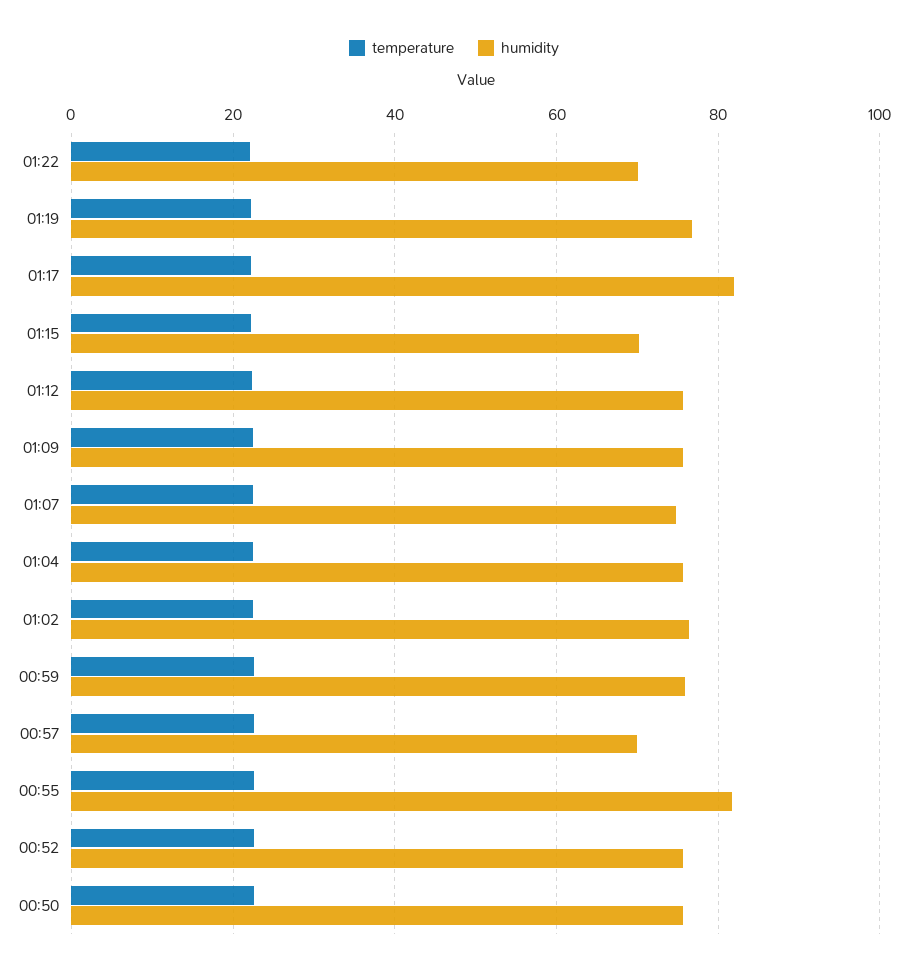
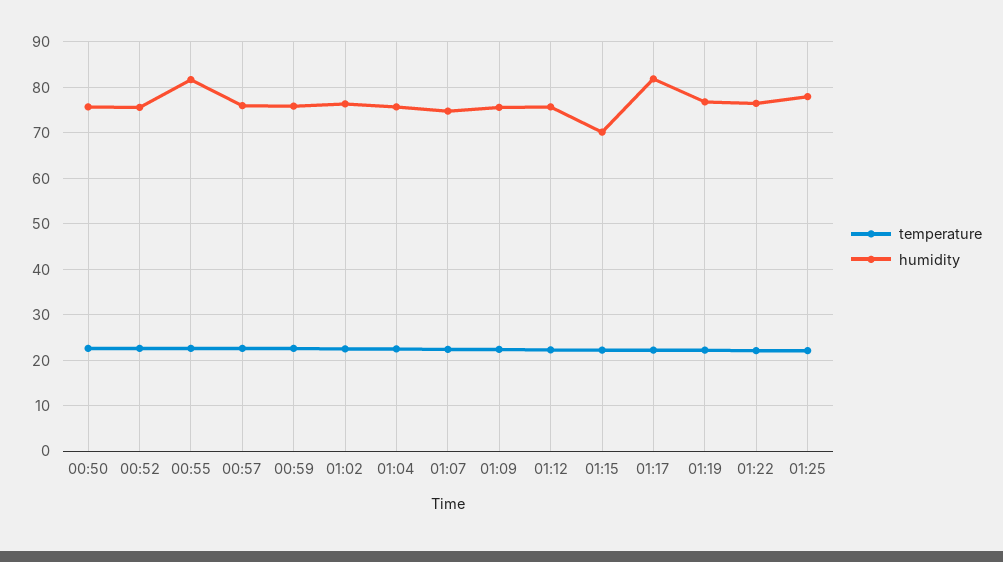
humidity, 01:22: 70 -> 76
humidity, 00:57: 70 -> 76
temperature, 01:25: none -> 22
humidity, 01:25: none -> 78

